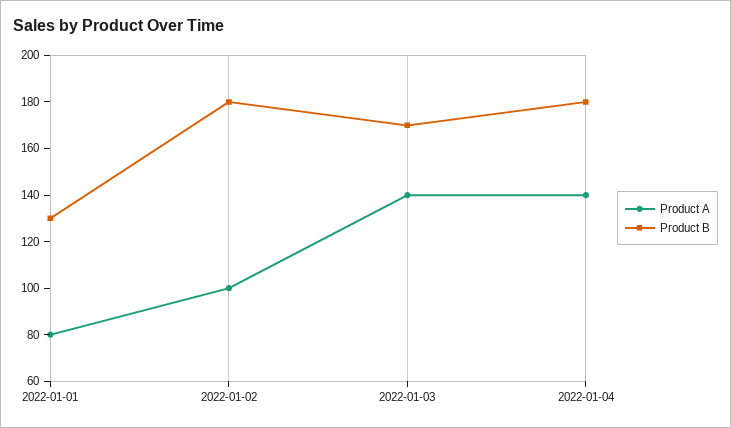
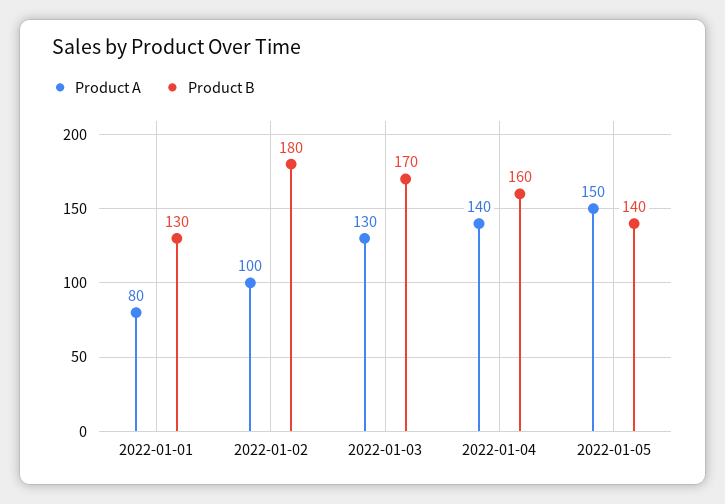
Product A, 2022-01-03: 140 -> 130
Product B, 2022-01-04: 180 -> 160
Product A, 2022-01-05: none -> 150
Product B, 2022-01-05: none -> 140

